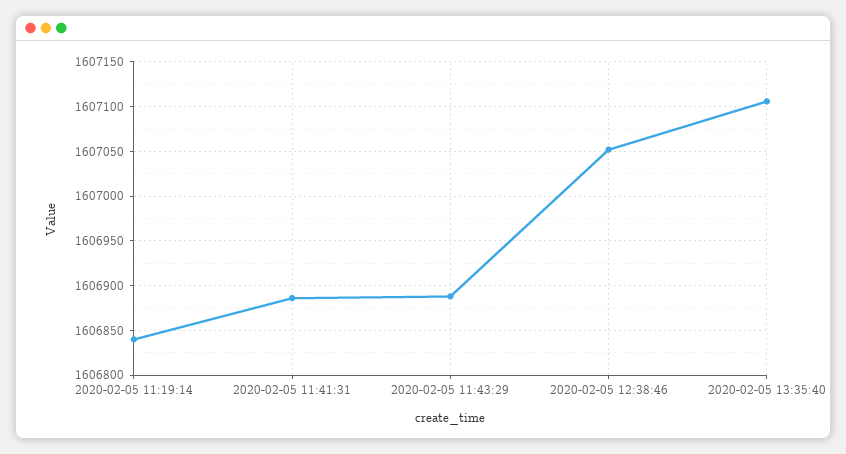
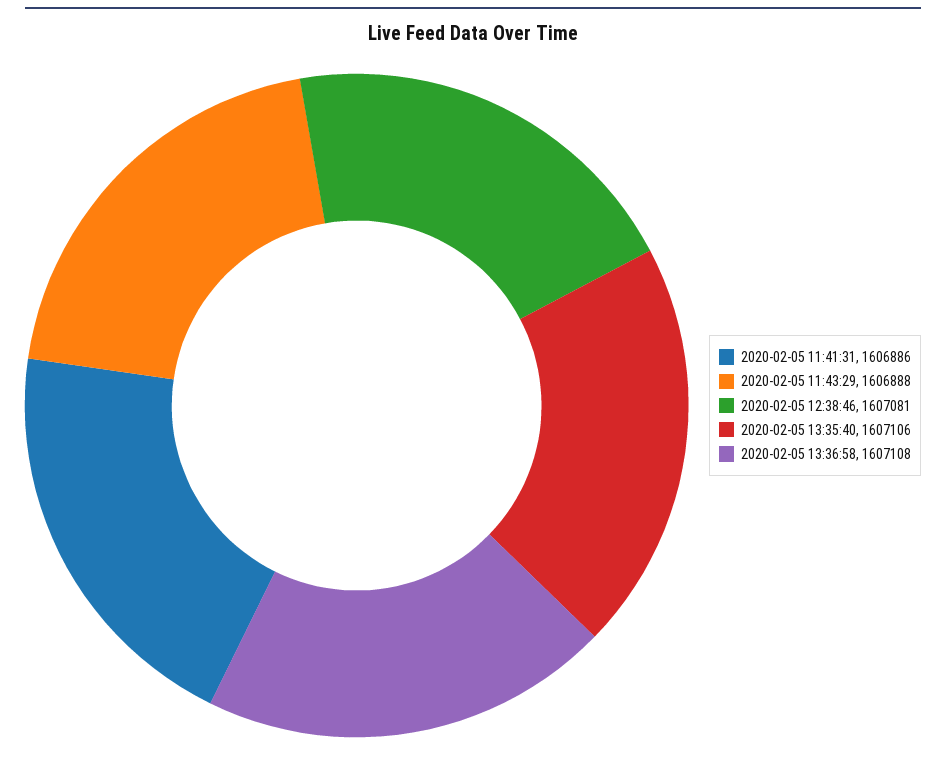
2020-02-05 11:19:14: 1606840 -> none
2020-02-05 12:38:46: 1607050 -> 1607081
2020-02-05 13:36:58: none -> 1607108

